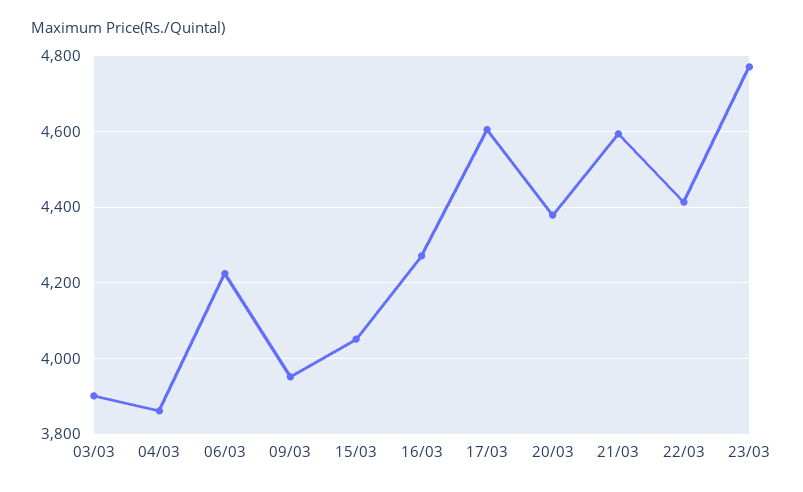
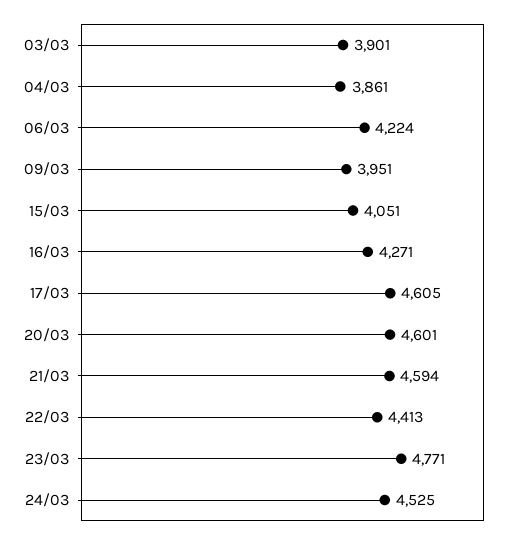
20/03: 4380 -> 4601
24/03: none -> 4525

